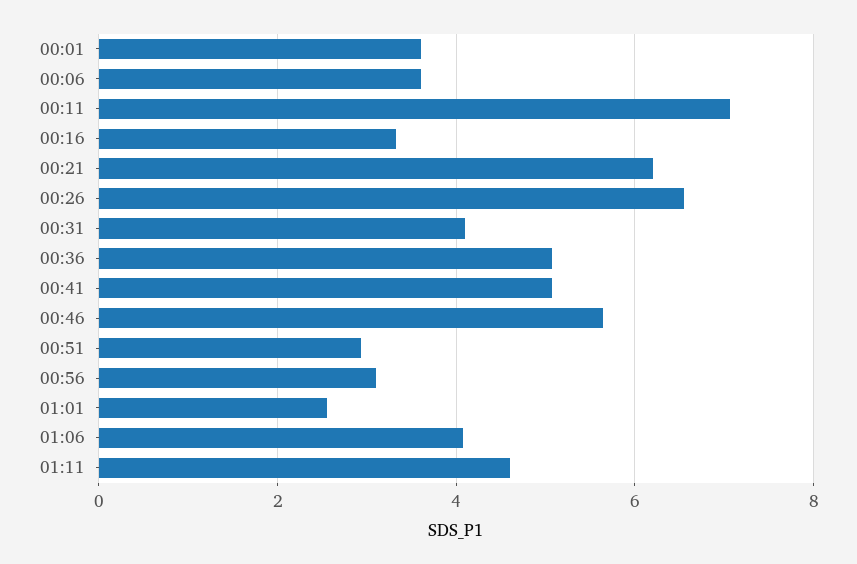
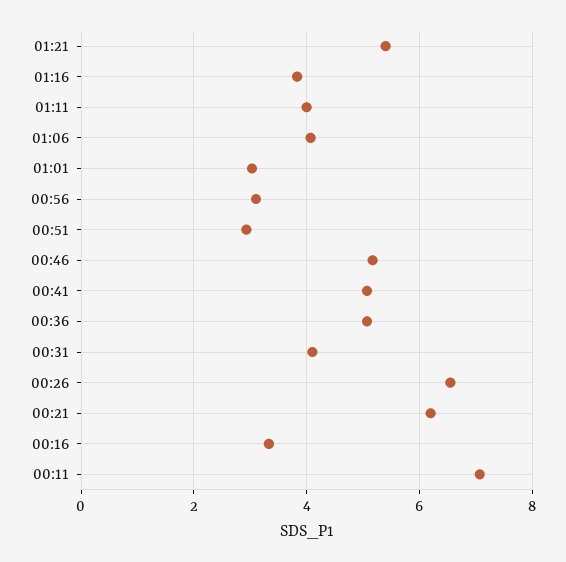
00:01: 3.6 -> none
00:06: 3.6 -> none
00:46: 5.6 -> 5.2
01:01: 2.6 -> 3
01:11: 4.6 -> 4
01:21: none -> 5.4
01:16: none -> 3.8

